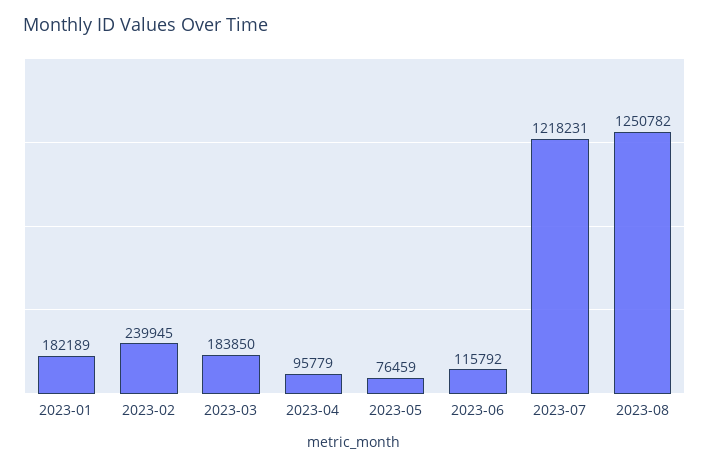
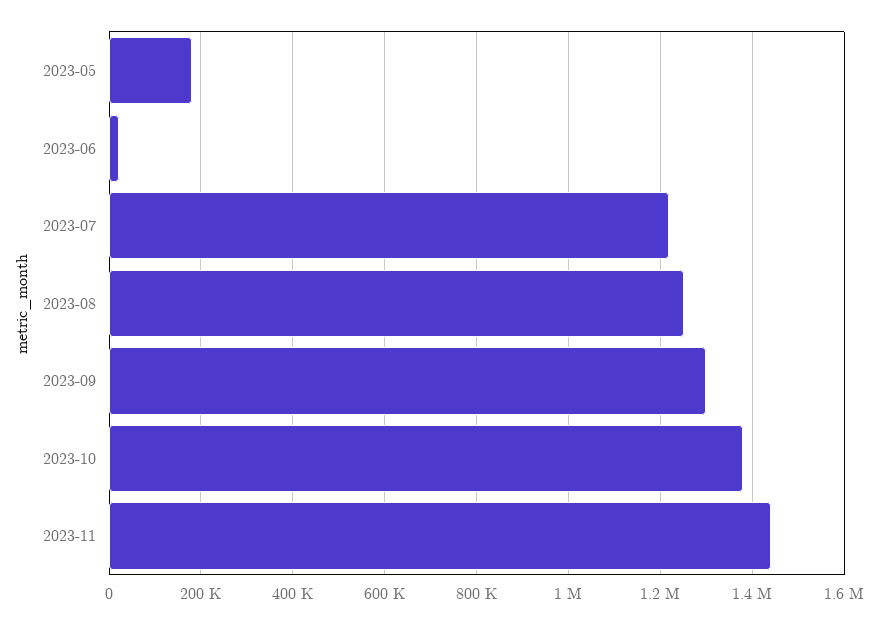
2023-01: 182189 -> none
2023-02: 239945 -> none
2023-03: 183850 -> none
2023-04: 95779 -> none
2023-05: 76459 -> 180000
2023-06: 115792 -> 20000
2023-09: none -> 1300000
2023-10: none -> 1380000
2023-11: none -> 1440000

